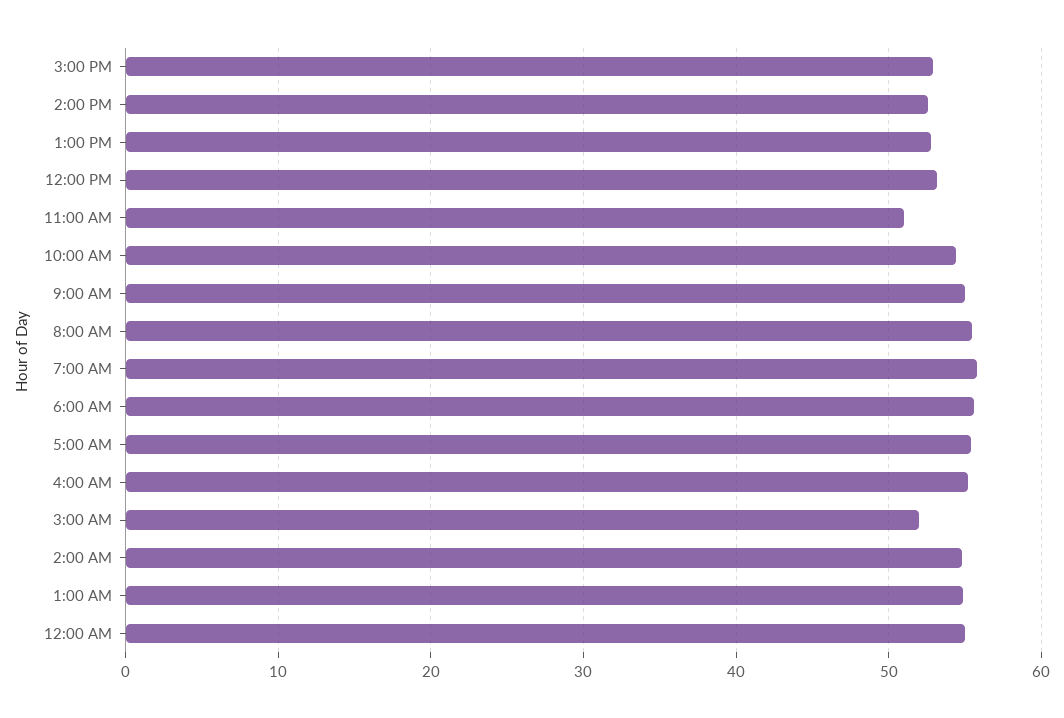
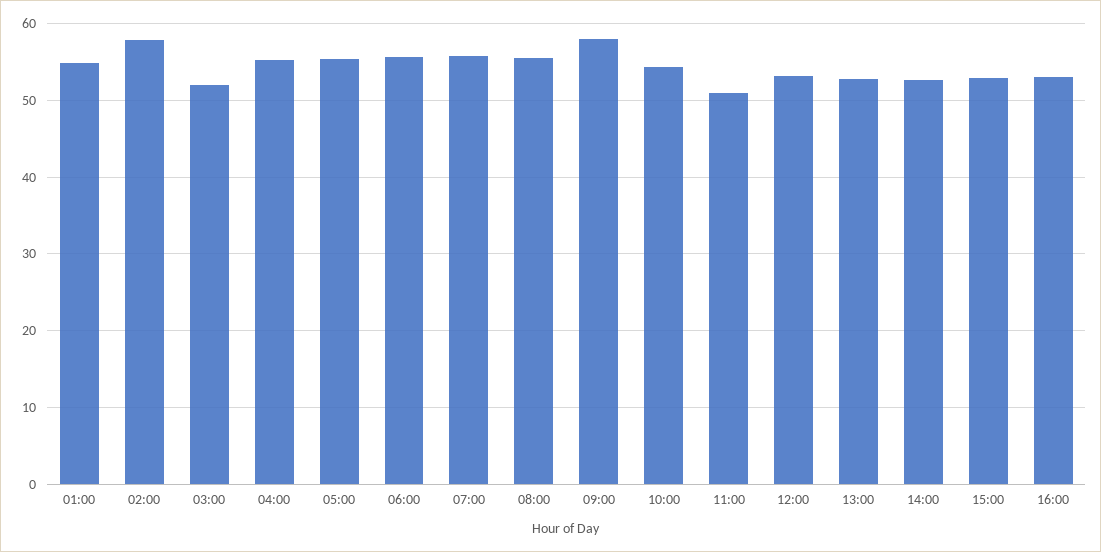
9:00 AM: 55 -> 58
2:00 AM: 55 -> 58
12:00 AM: 55 -> none
16:00: none -> 53

